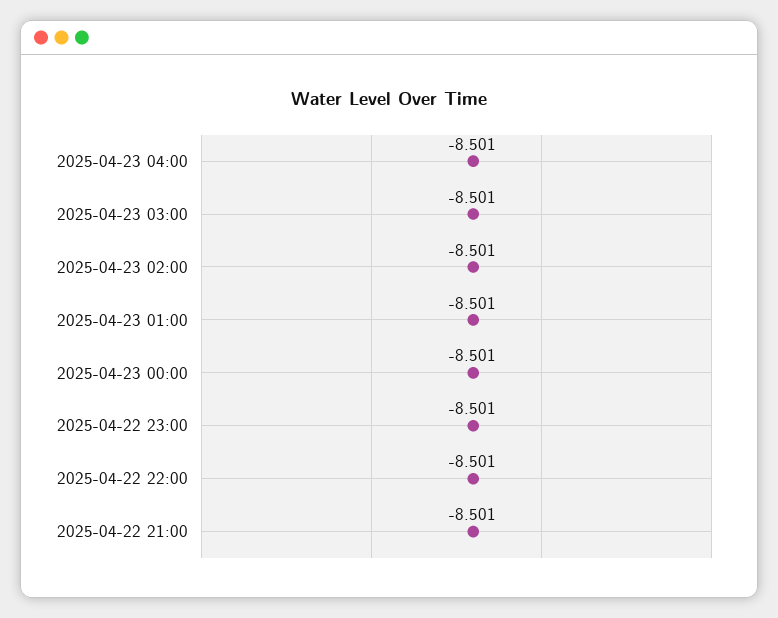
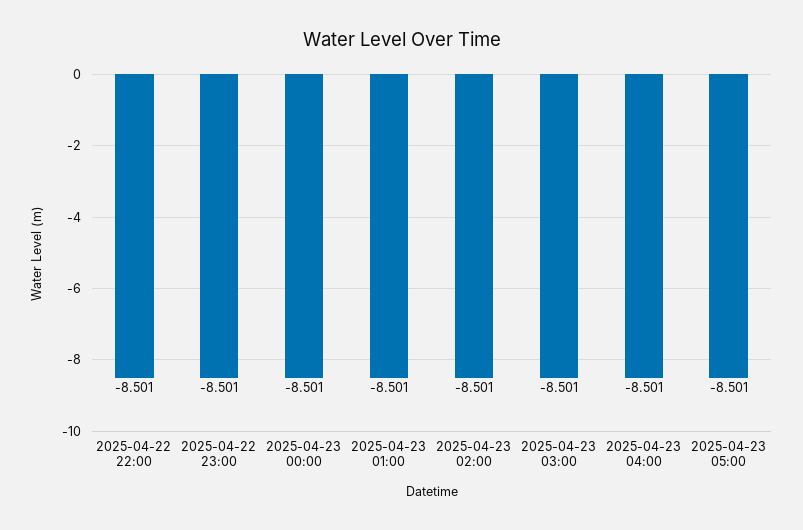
2025-04-22 21:00: -8.501 -> none
2025-04-23 05:00: none -> -8.501

